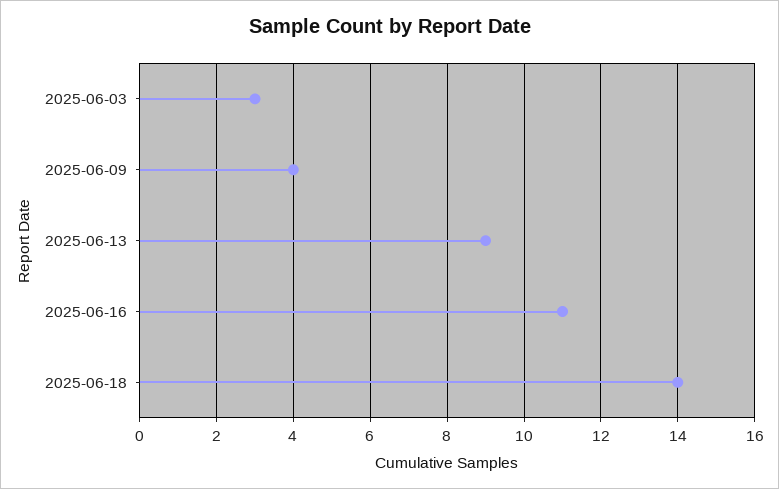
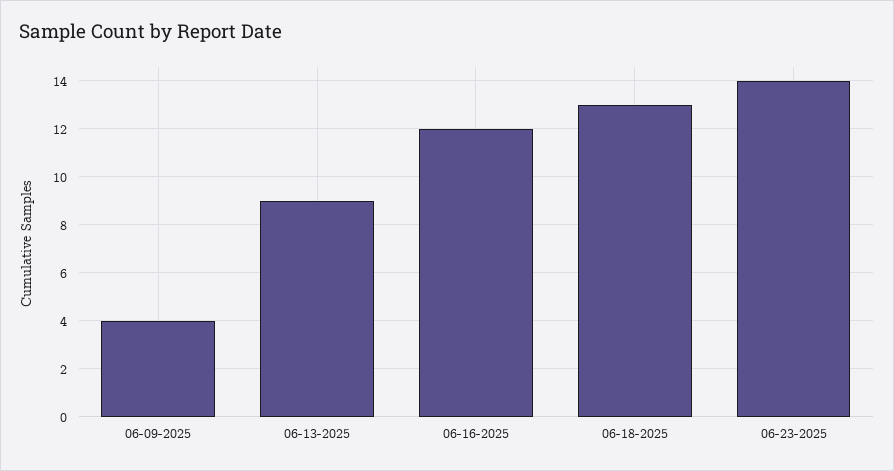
2025-06-03: 3 -> none
2025-06-16: 11 -> 12
2025-06-18: 14 -> 13
06-23-2025: none -> 14

